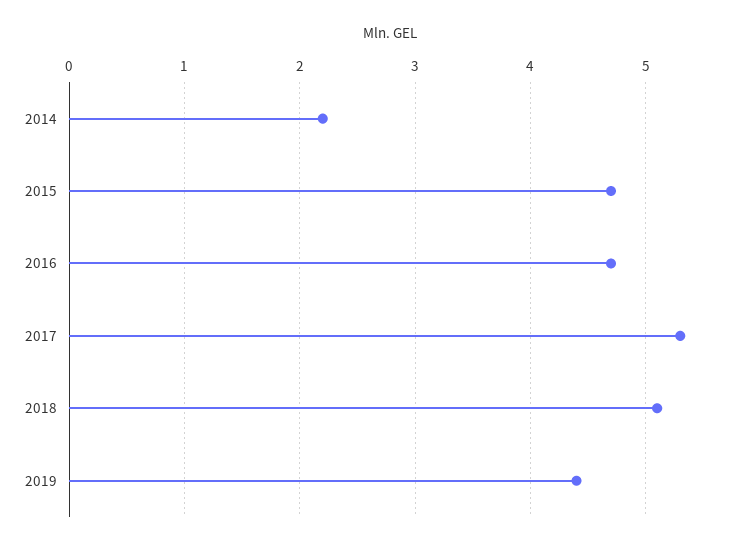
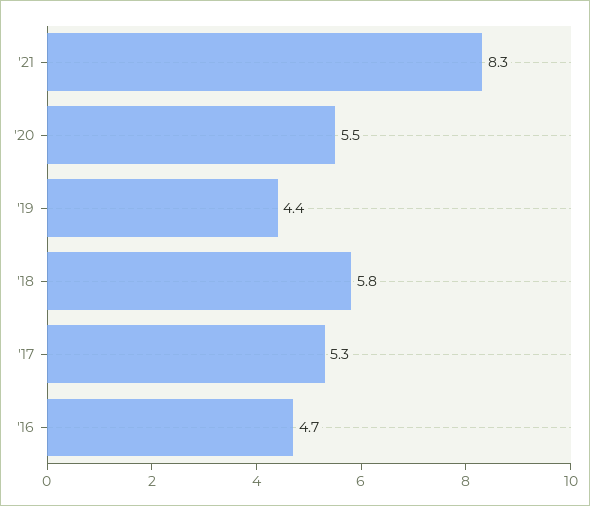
2014: 2.2 -> none
2015: 4.7 -> none
2018: 5.1 -> 5.8
'21: none -> 8.3
'20: none -> 5.5

